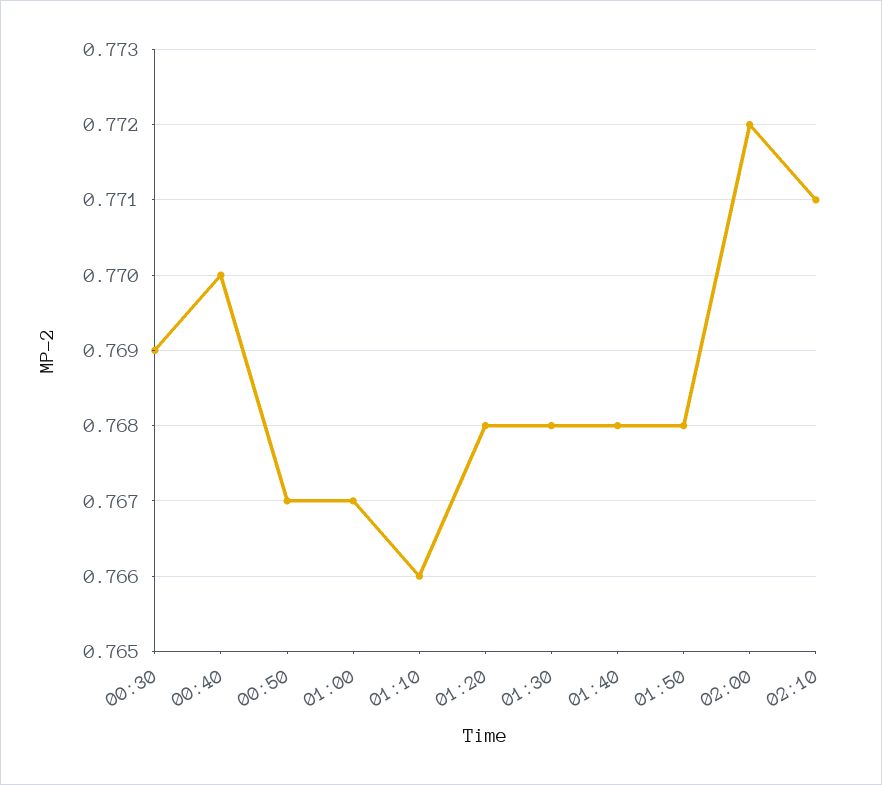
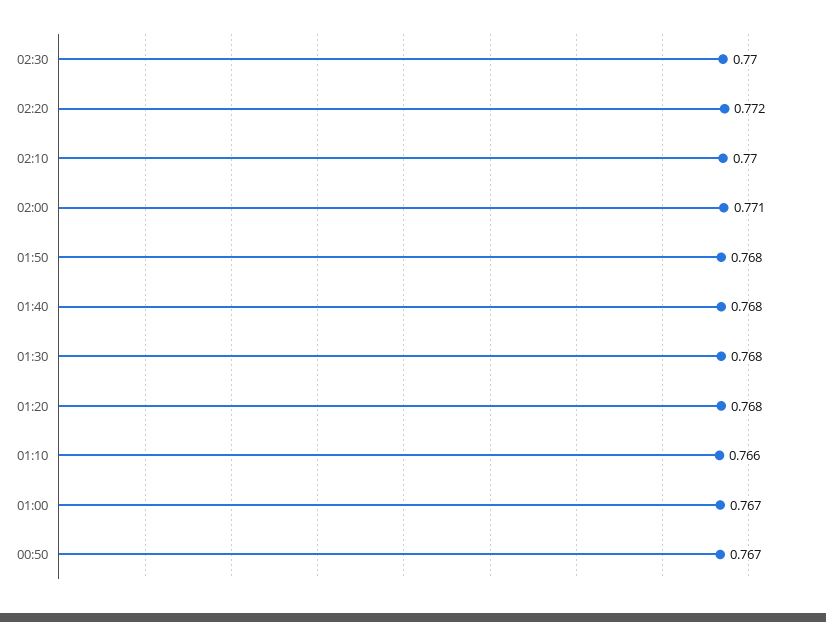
00:30: 0.769 -> none
00:40: 0.77 -> none
02:00: 0.772 -> 0.771
02:10: 0.771 -> 0.77
02:30: none -> 0.77
02:20: none -> 0.772

